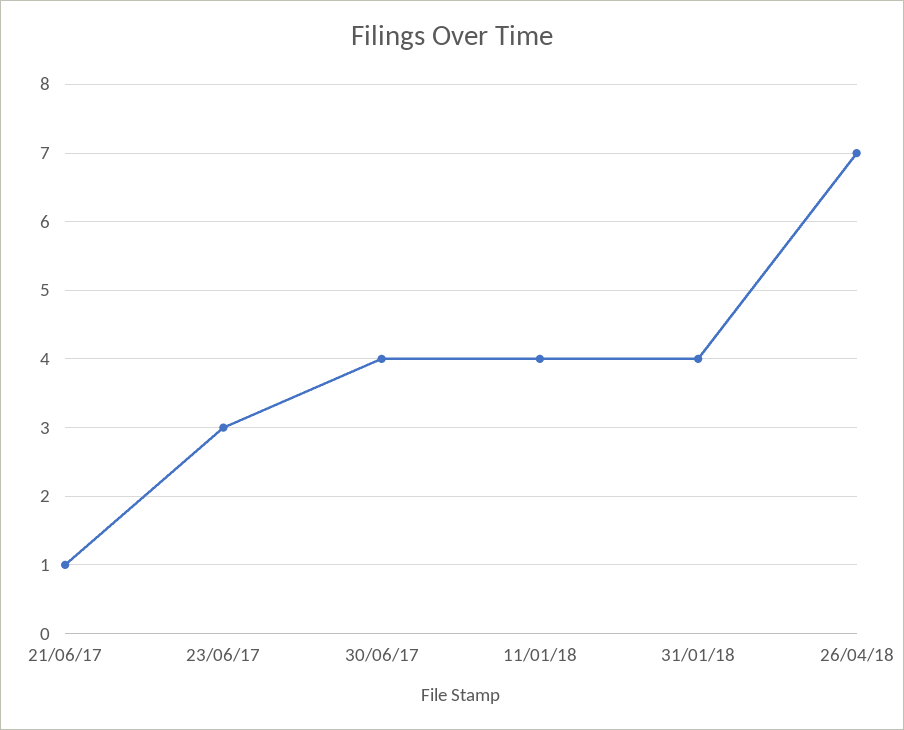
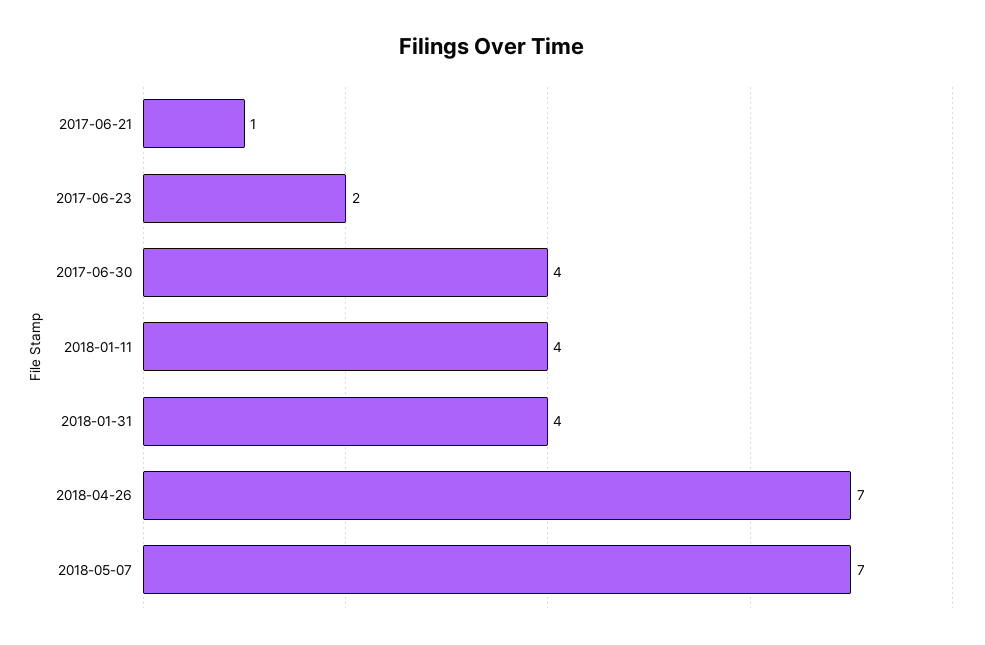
23/06/17: 3 -> 2
2018-05-07: none -> 7

